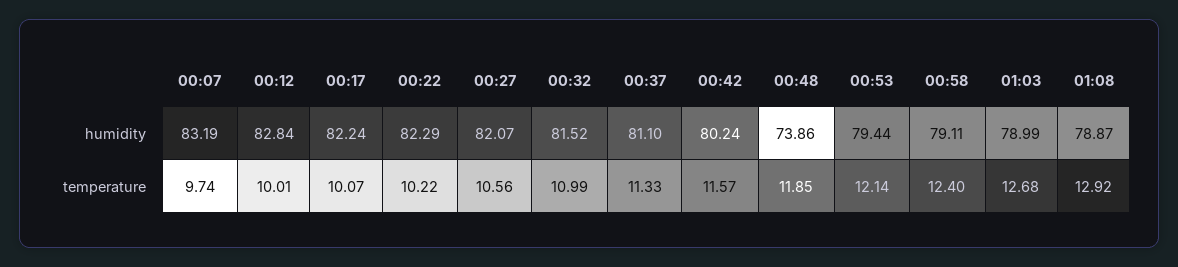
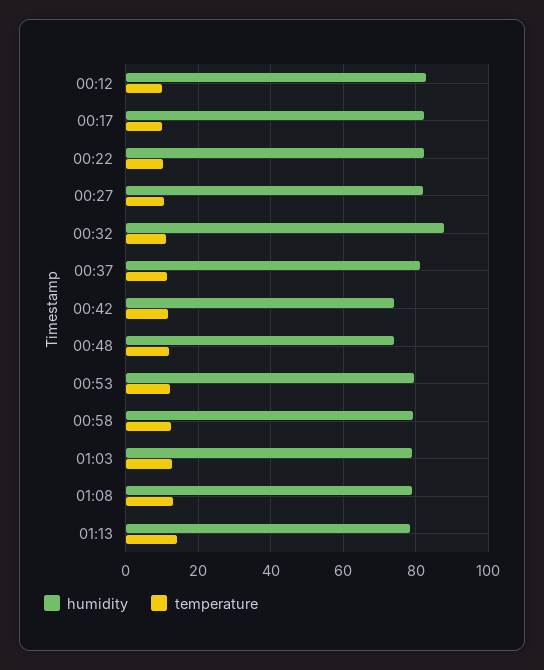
humidity, 00:07: 83.19 -> none
humidity, 00:32: 81.52 -> 88
humidity, 00:42: 80.24 -> 74
temperature, 00:07: 9.74 -> none
humidity, 01:13: none -> 78
temperature, 01:13: none -> 14

